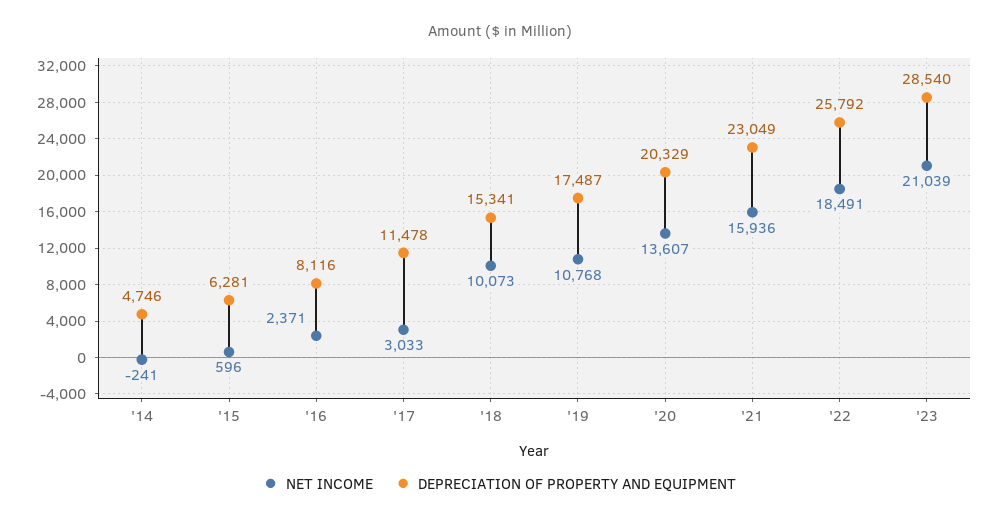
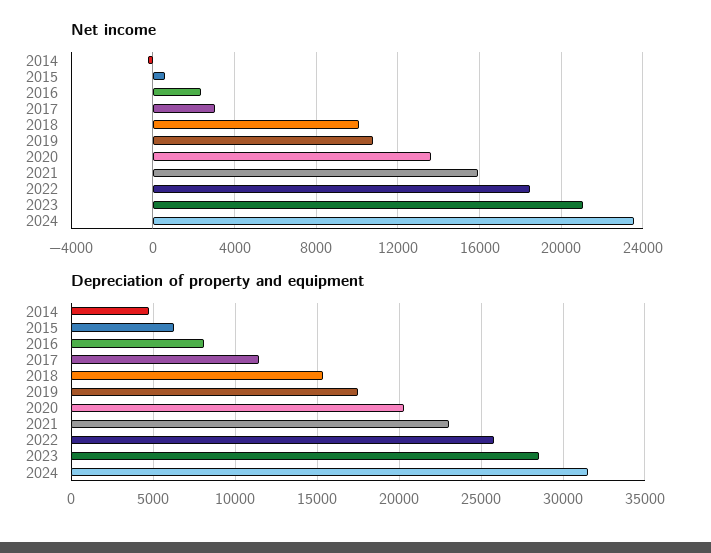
NET INCOME, 2024: none -> 23500
DEPRECIATION OF PROPERTY AND EQUIPMENT, 2024: none -> 31500

